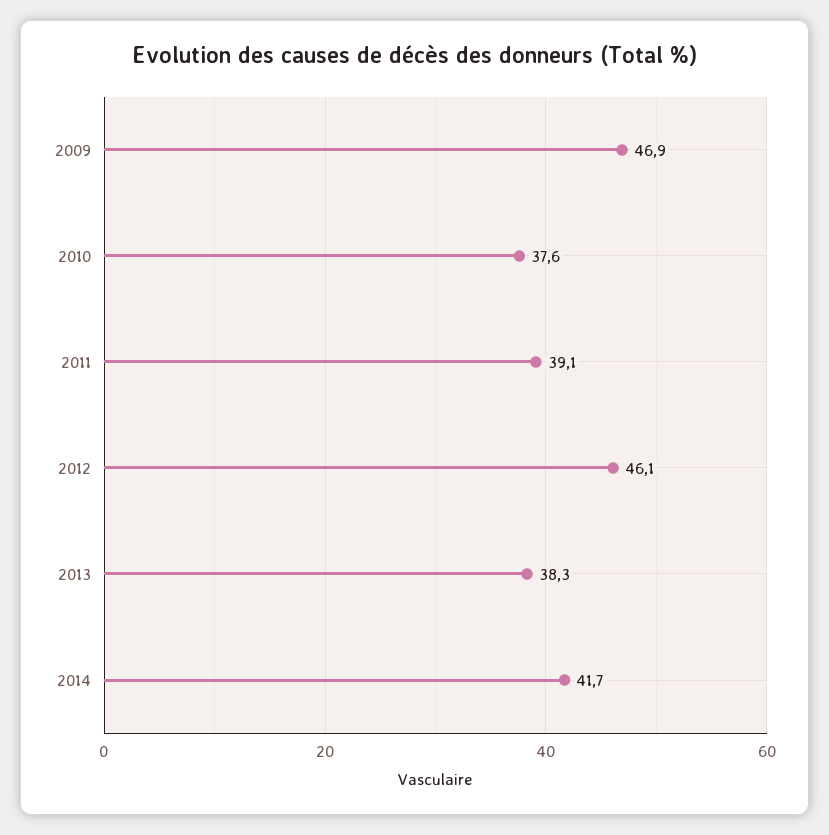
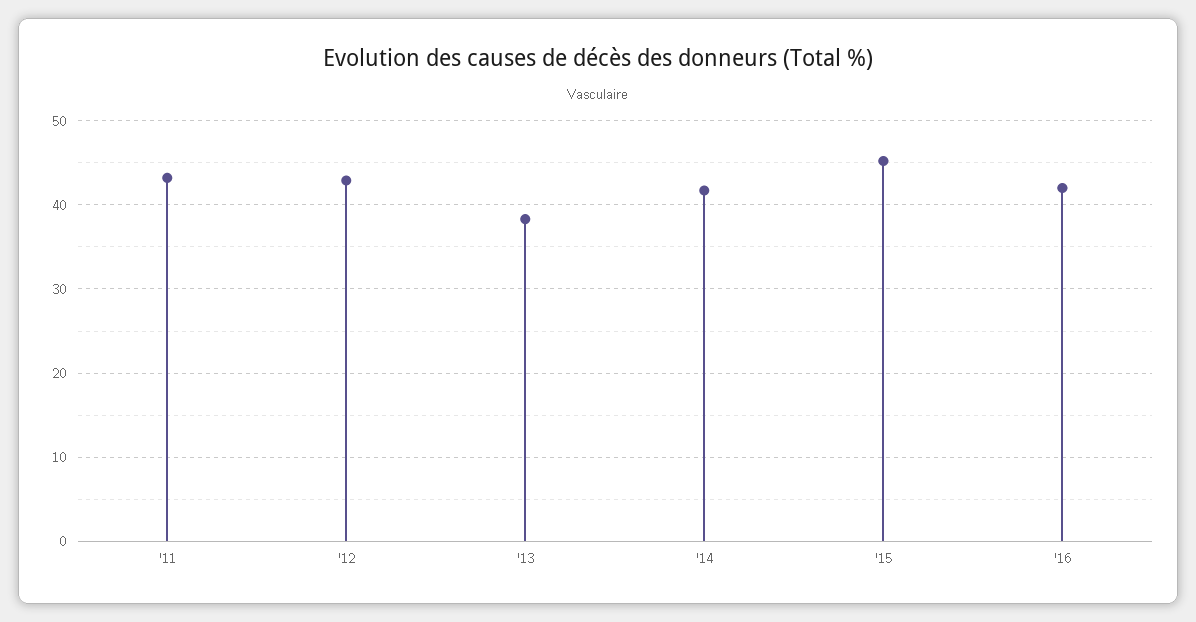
2009: 46.9 -> none
2010: 37.6 -> none
2011: 39.1 -> 43
2012: 46.1 -> 43
'15: none -> 45
'16: none -> 42

